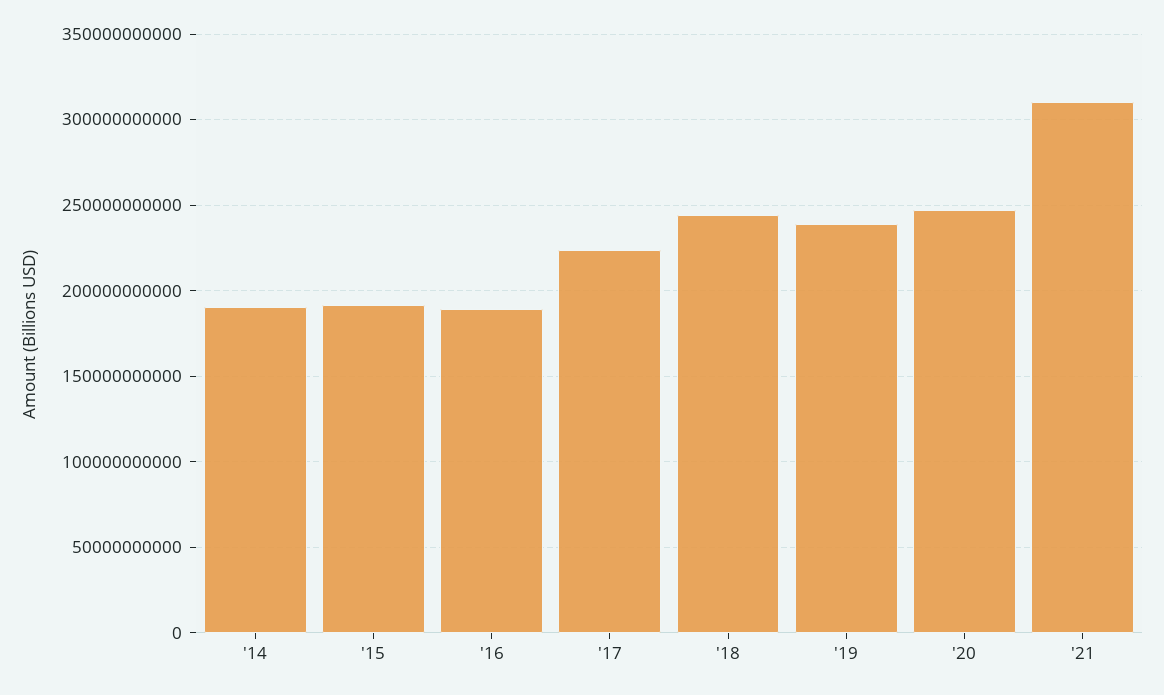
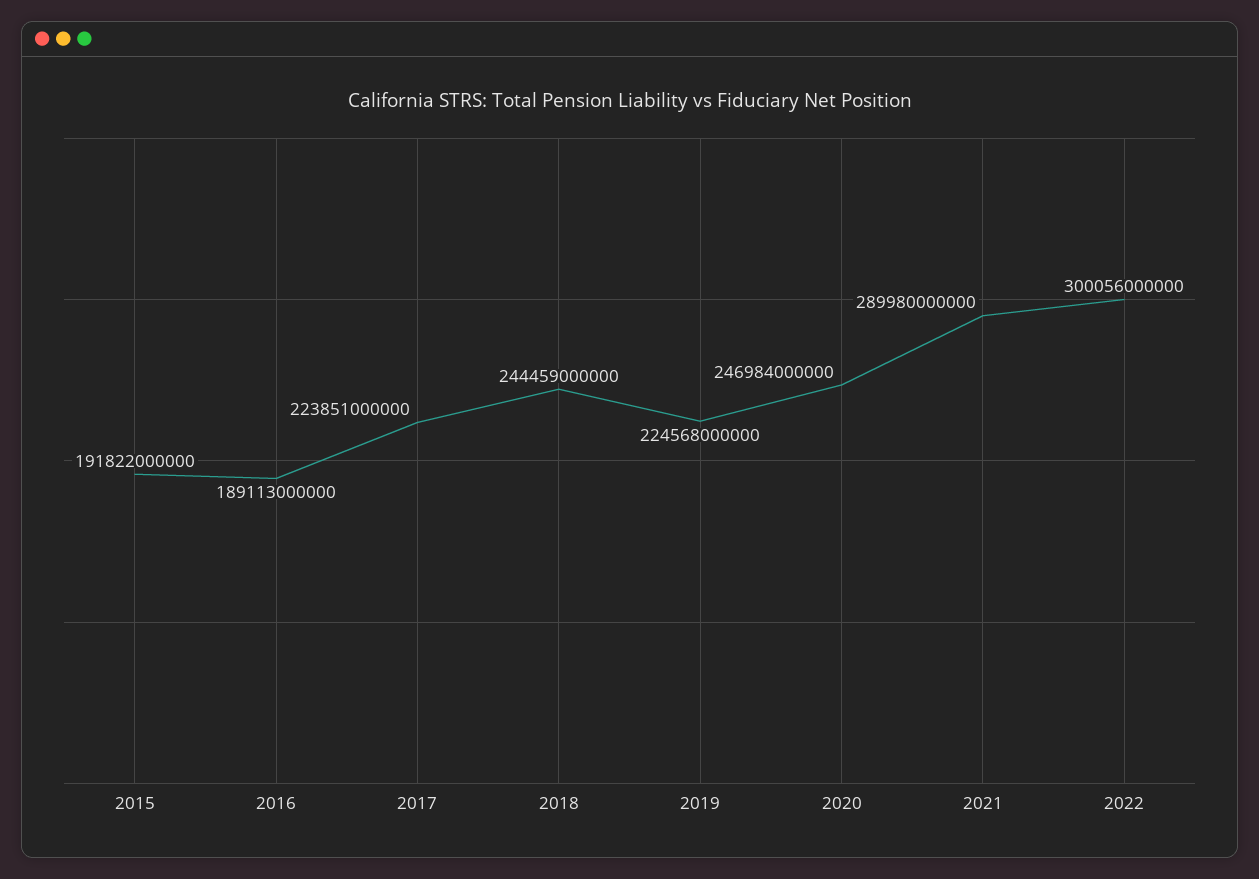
'14: 190000000000 -> none
'19: 240000000000 -> 224568000000
'21: 310000000000 -> 289980000000
2022: none -> 300056000000

